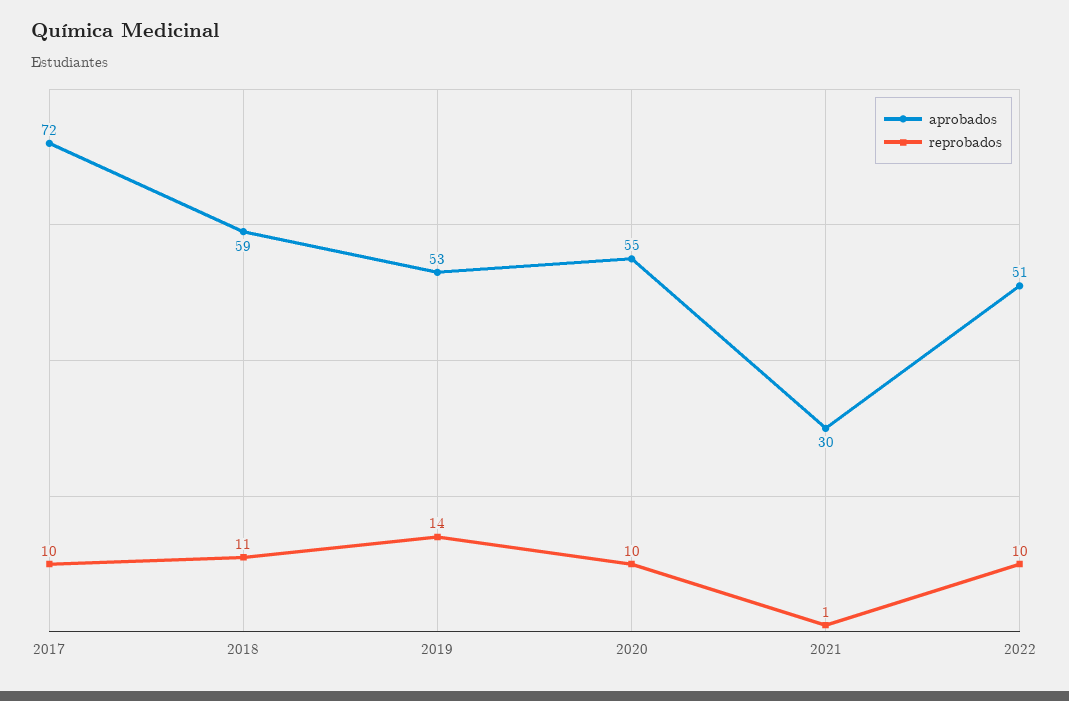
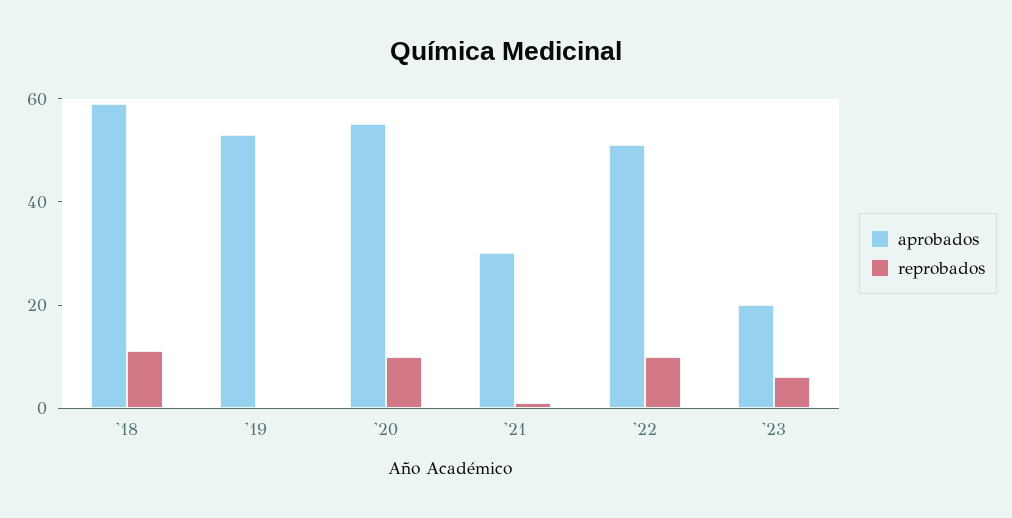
aprobados, 2017: 72 -> none
reprobados, 2017: 10 -> none
reprobados, 2019: 14 -> 0
aprobados, '23: none -> 20
reprobados, '23: none -> 5

